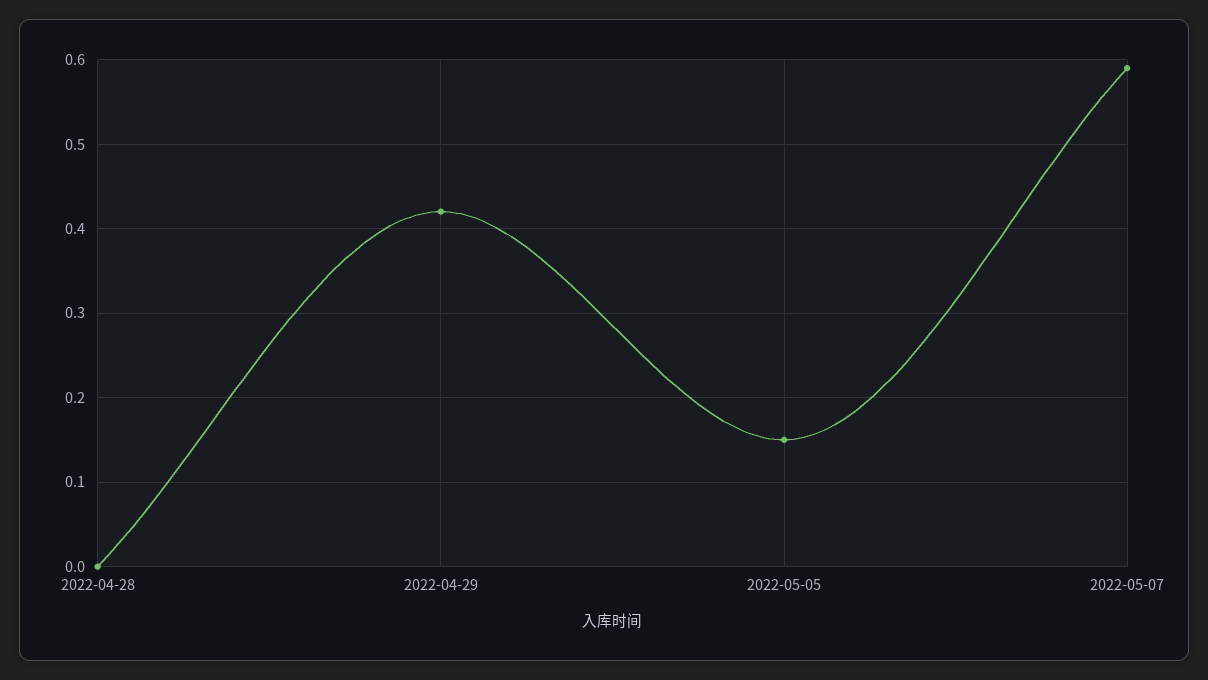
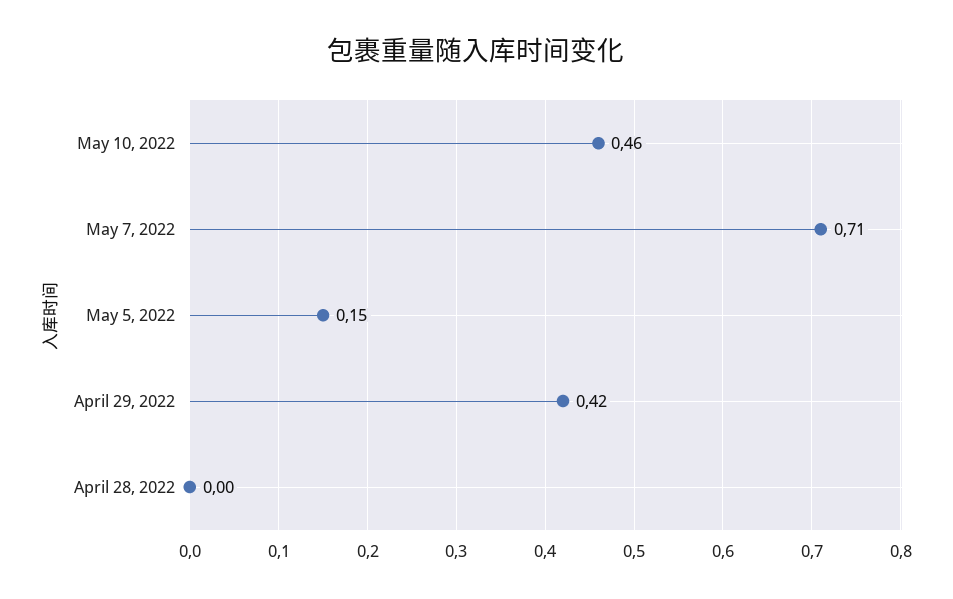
2022-05-07: 0.59 -> 0.71
May 10, 2022: none -> 0.46

